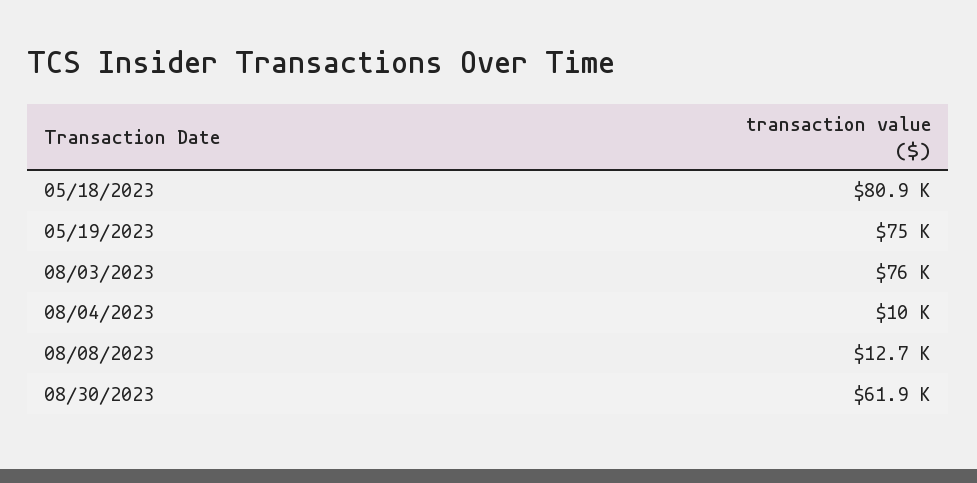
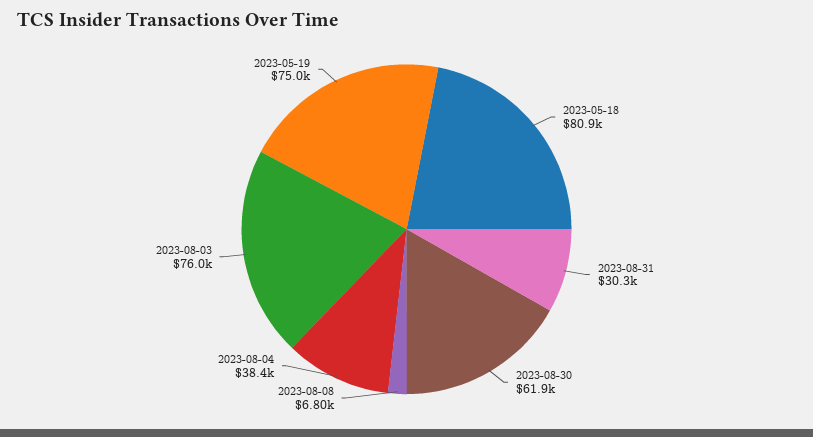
08/04/2023: 10000 -> 38400
08/08/2023: 12700 -> 6800
2023-08-31: none -> 30300

